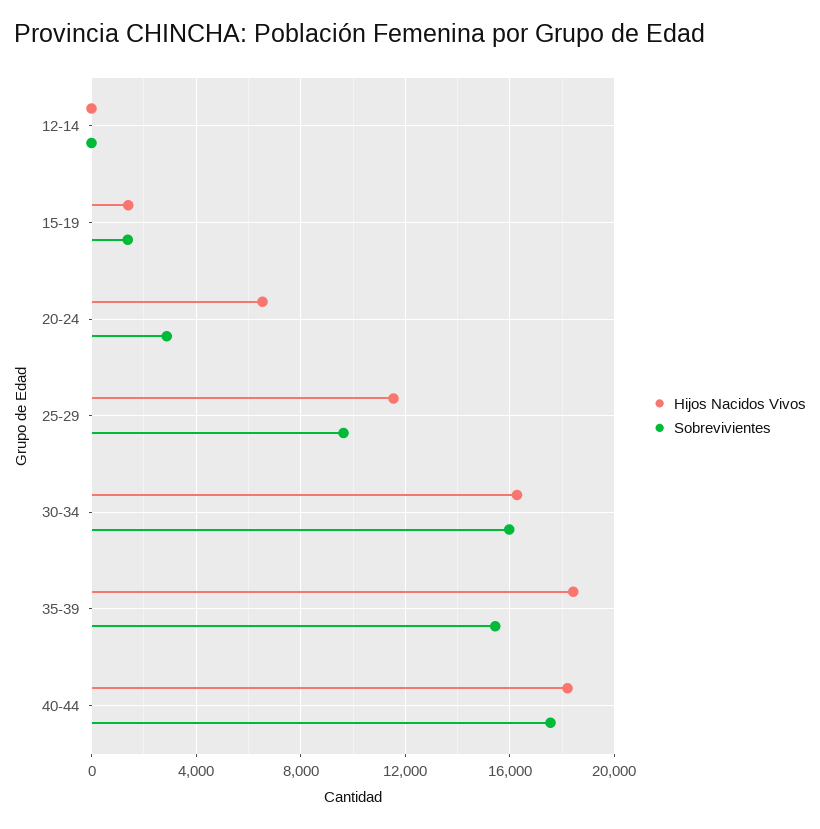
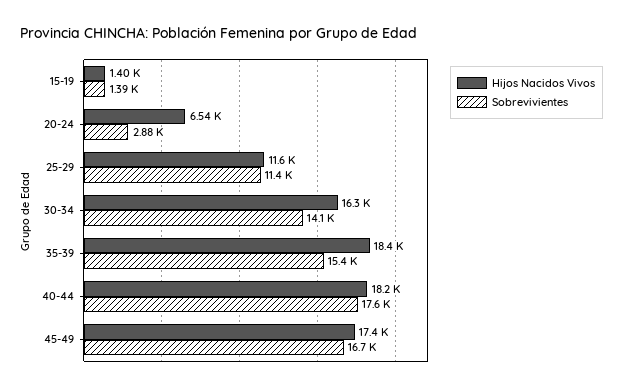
Hijos Nacidos Vivos, 12-14: 0 -> none
Sobrevivientes, 12-14: 0 -> none
Sobrevivientes, 25-29: 9500 -> 11400
Sobrevivientes, 30-34: 16000 -> 14100
Hijos Nacidos Vivos, 45-49: none -> 17400
Sobrevivientes, 45-49: none -> 16700

